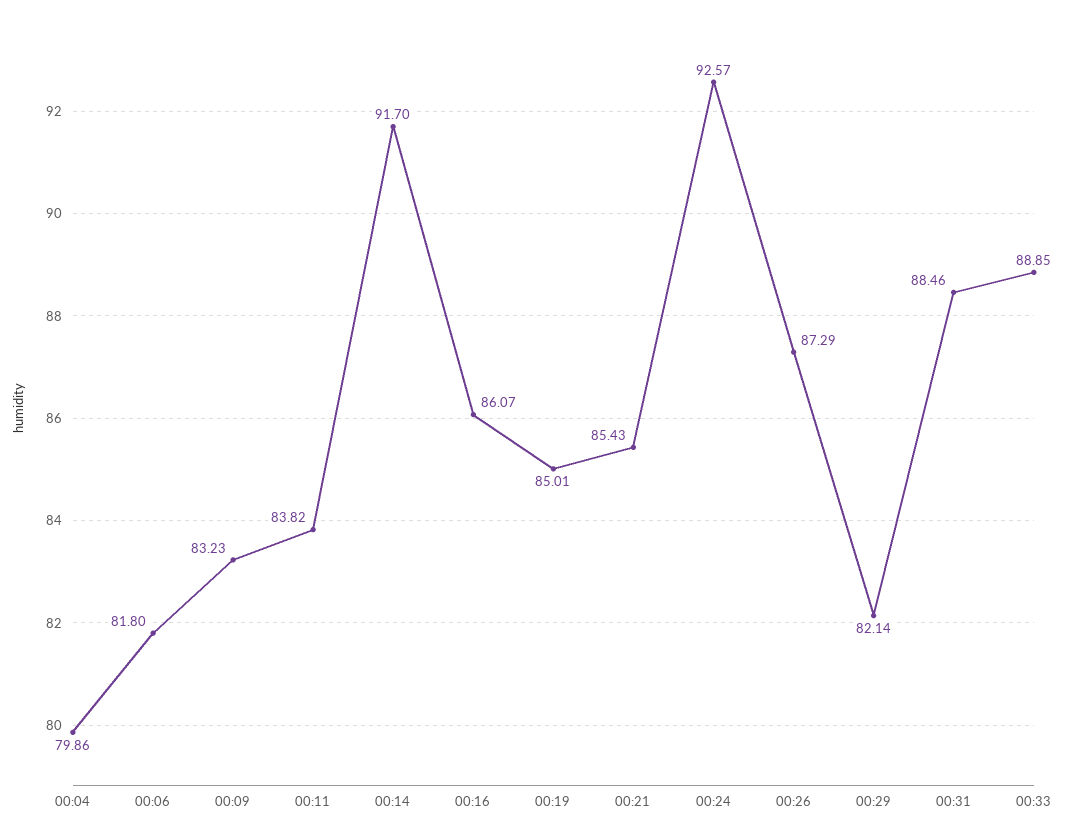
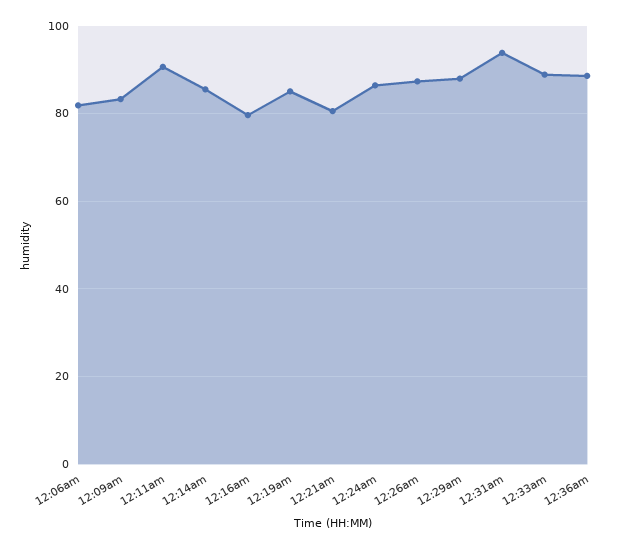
00:04: 79.86 -> none
00:11: 83.82 -> 90
00:14: 91.7 -> 86
00:16: 86.07 -> 80
00:21: 85.43 -> 80
00:24: 92.57 -> 86
00:29: 82.14 -> 88
00:31: 88.46 -> 94
12:36am: none -> 88

